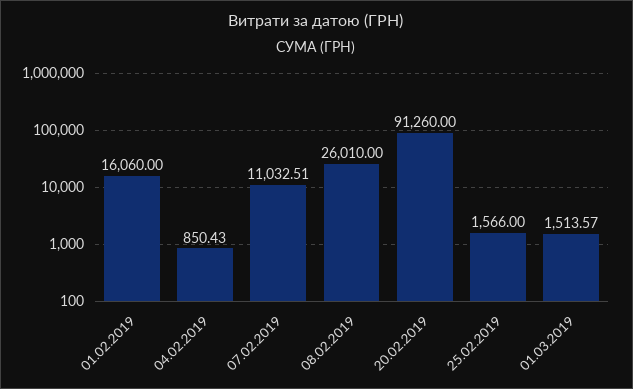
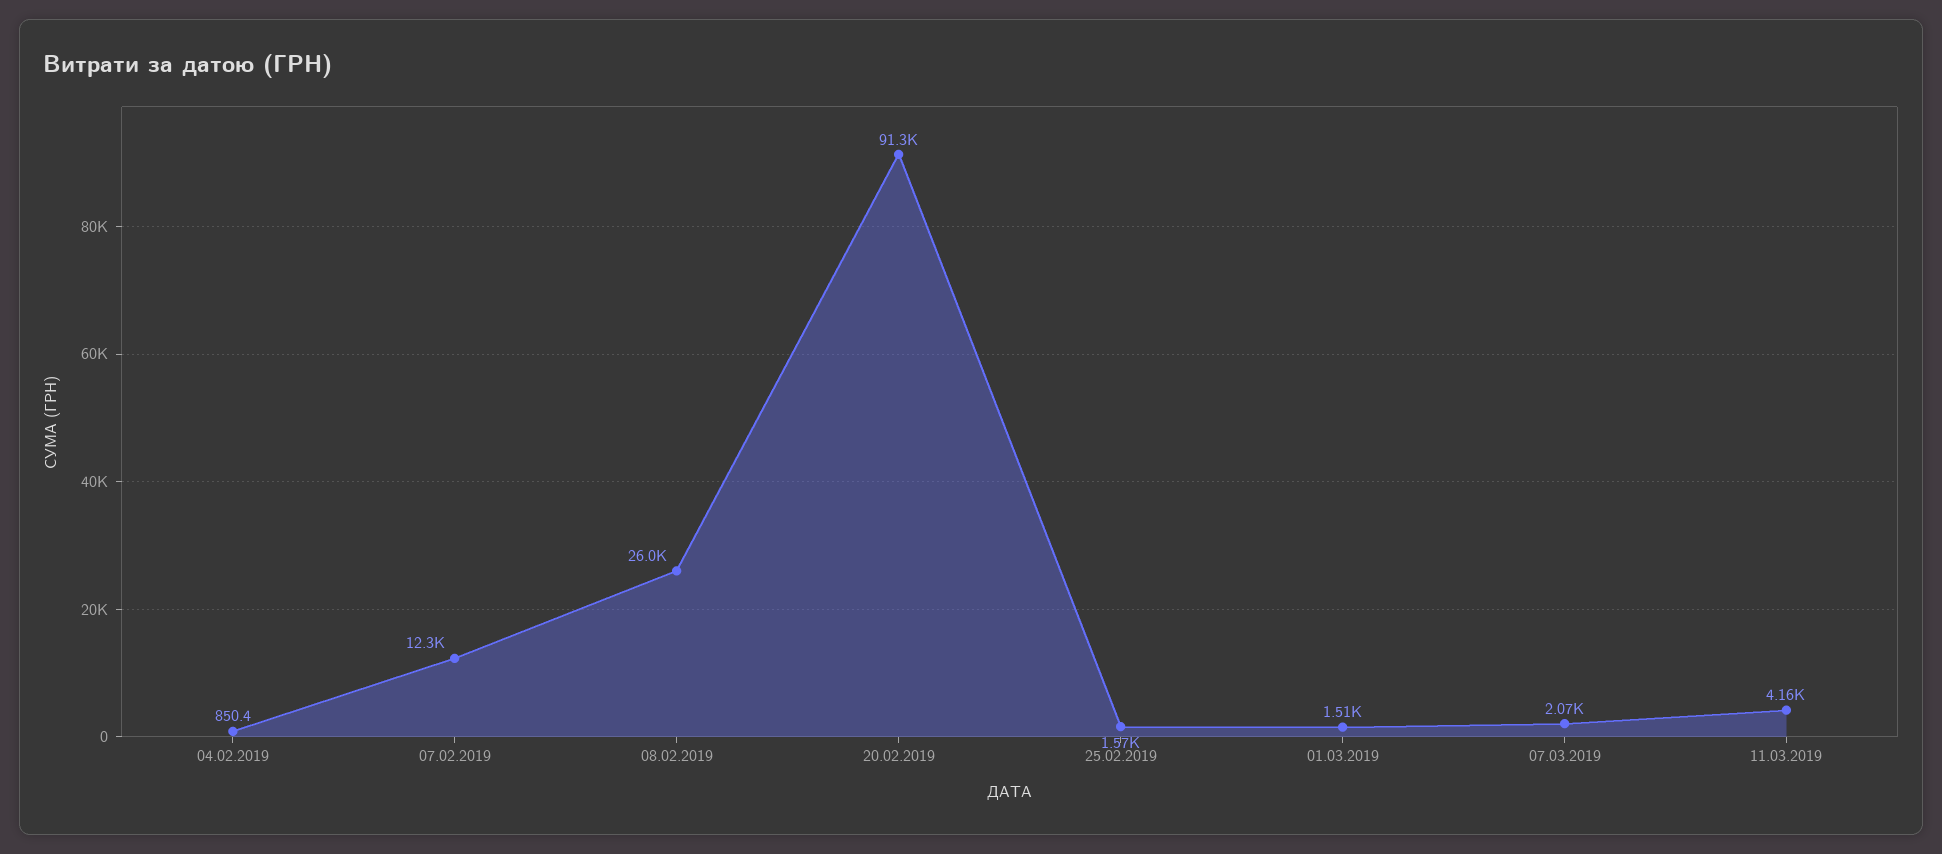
01.02.2019: 16060 -> none
07.02.2019: 11032.51 -> 12300
07.03.2019: none -> 2070
11.03.2019: none -> 4160

